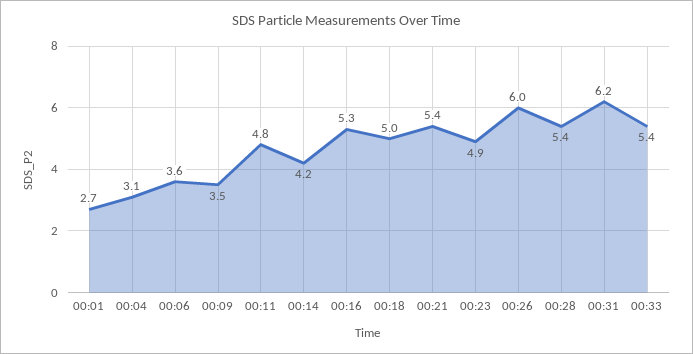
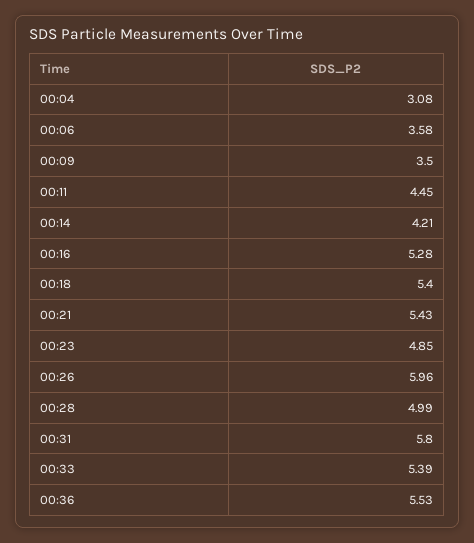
00:01: 2.7 -> none
00:11: 4.8 -> 4.45
00:18: 5 -> 5.4
00:28: 5.4 -> 4.99
00:31: 6.2 -> 5.8
00:36: none -> 5.53

